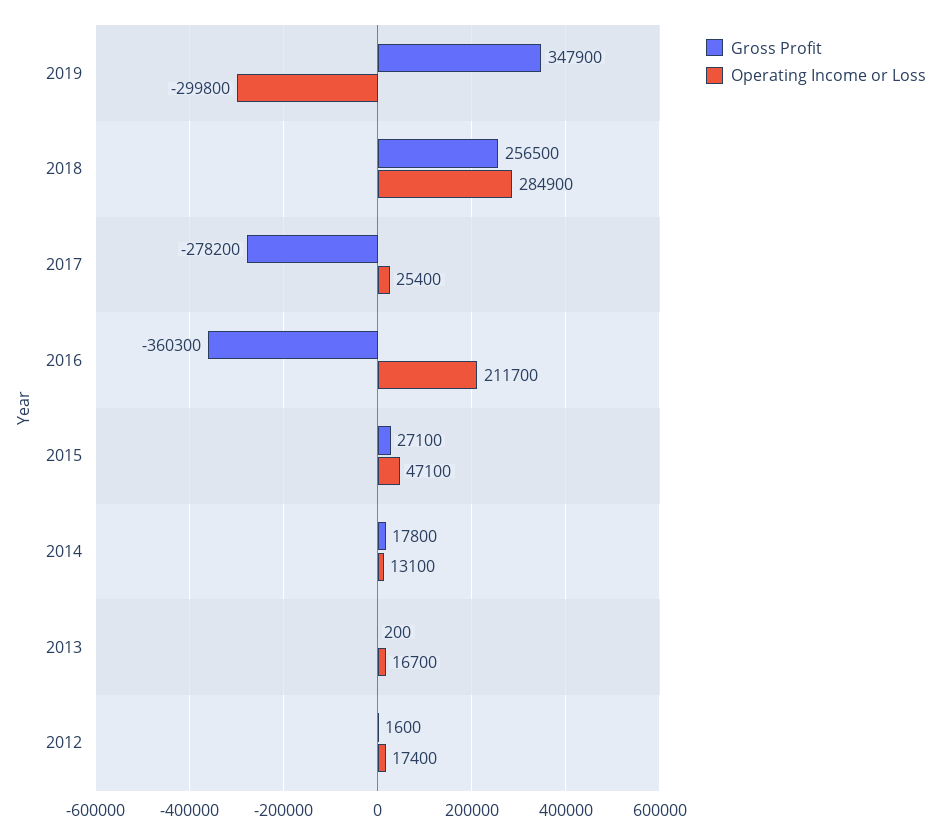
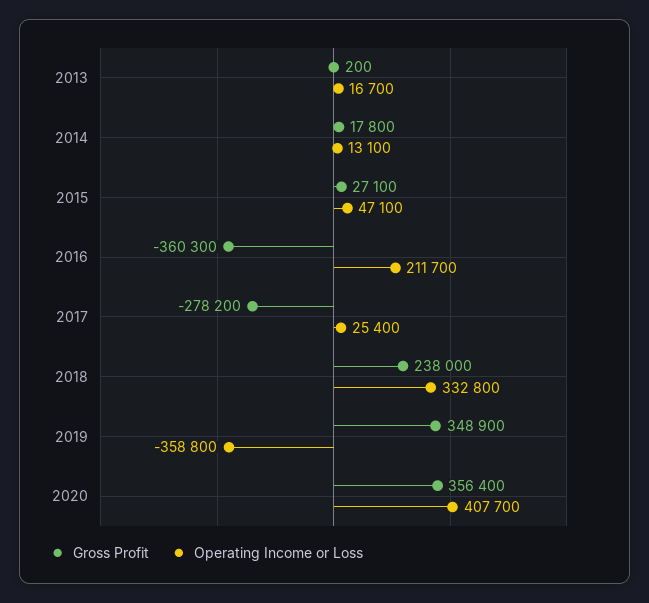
Gross Profit, 2019: 347900 -> 348900
Operating Income or Loss, 2019: -299800 -> -358800
Gross Profit, 2018: 256500 -> 238000
Operating Income or Loss, 2018: 284900 -> 332800
Gross Profit, 2012: 1600 -> none
Operating Income or Loss, 2012: 17400 -> none
Gross Profit, 2020: none -> 356400
Operating Income or Loss, 2020: none -> 407700

